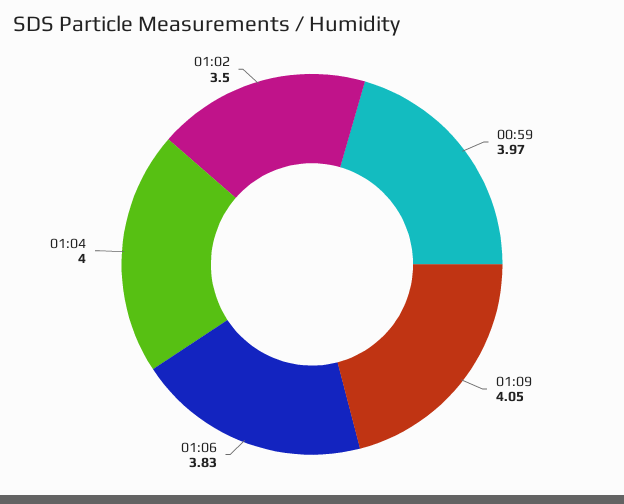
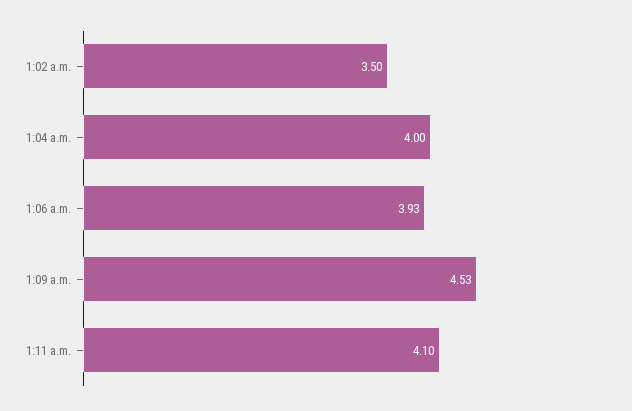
00:59: 3.97 -> none
01:09: 4.05 -> 4.53
01:06: 3.83 -> 3.93
1:11 a.m.: none -> 4.1

